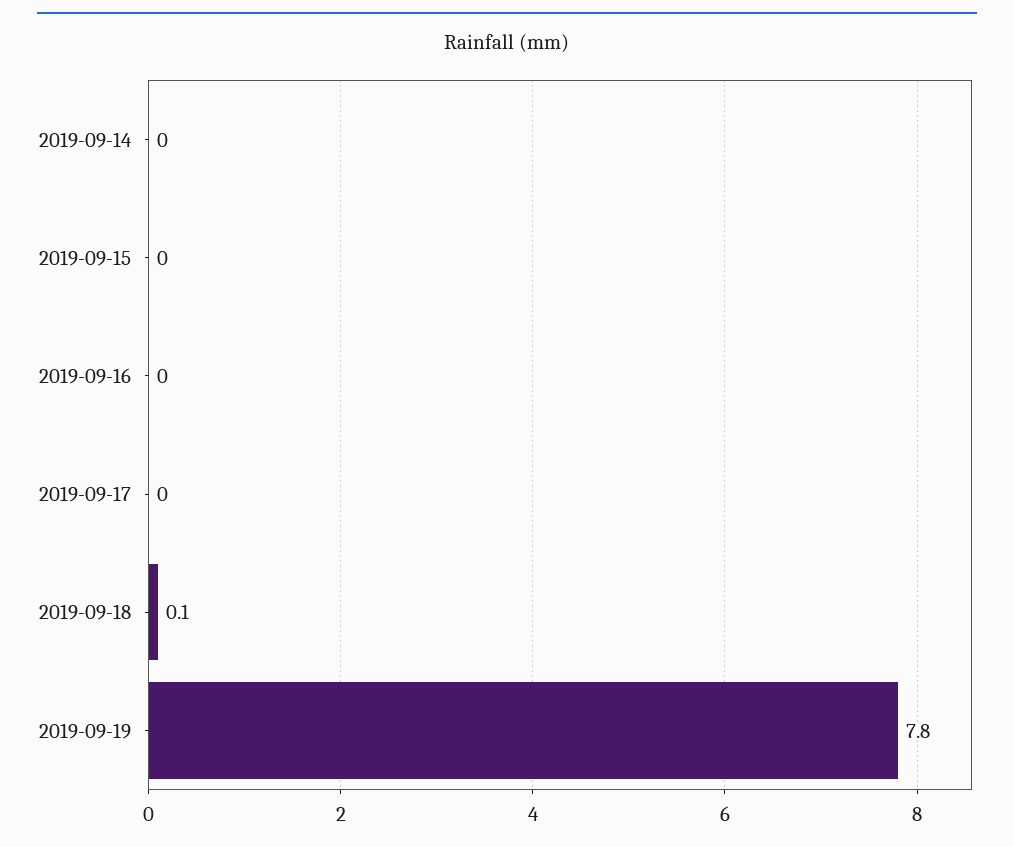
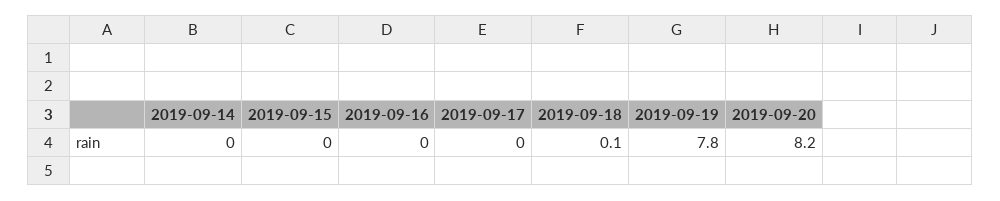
2019-09-20: none -> 8.2

